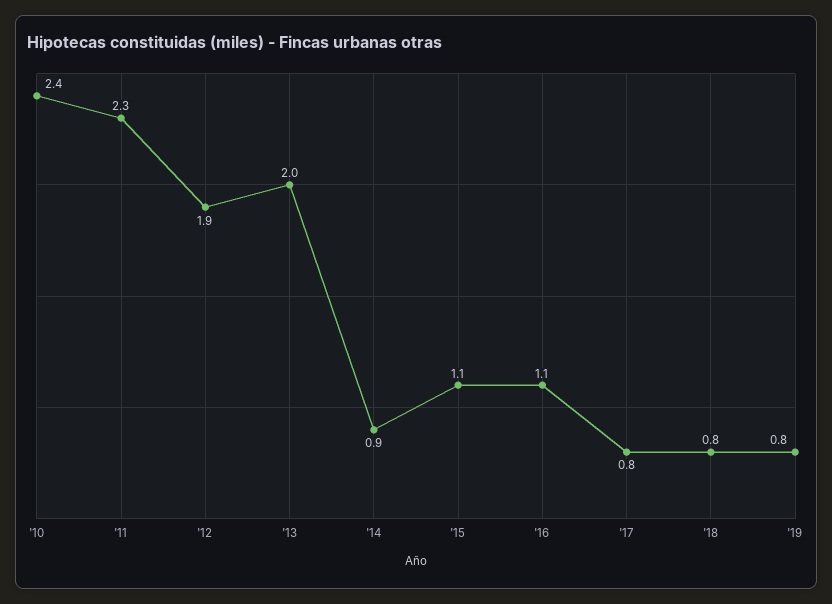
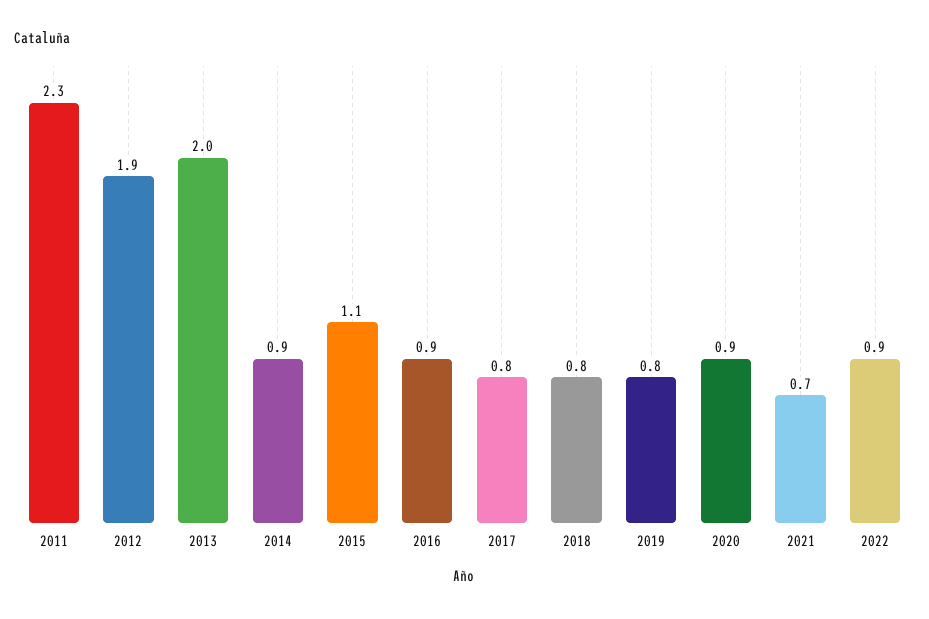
'10: 2.4 -> none
'16: 1.1 -> 0.9
2020: none -> 0.9
2021: none -> 0.7
2022: none -> 0.9

